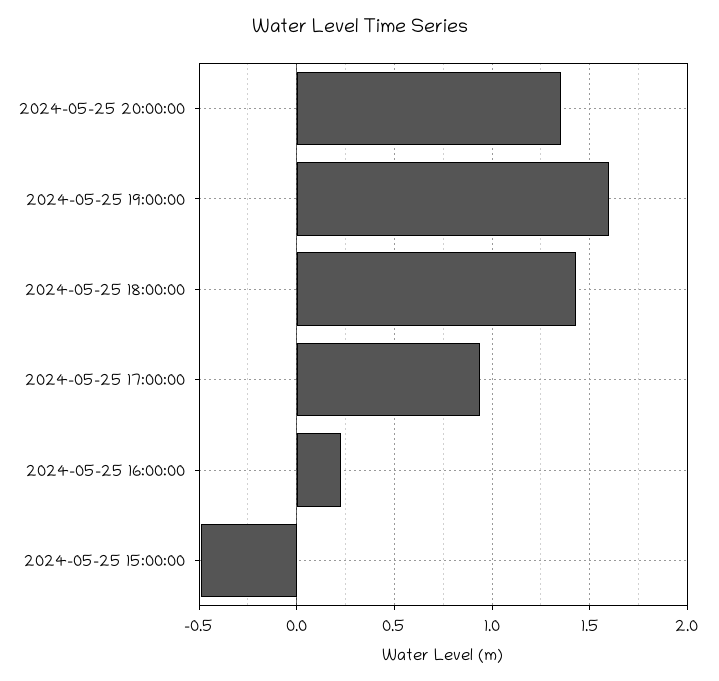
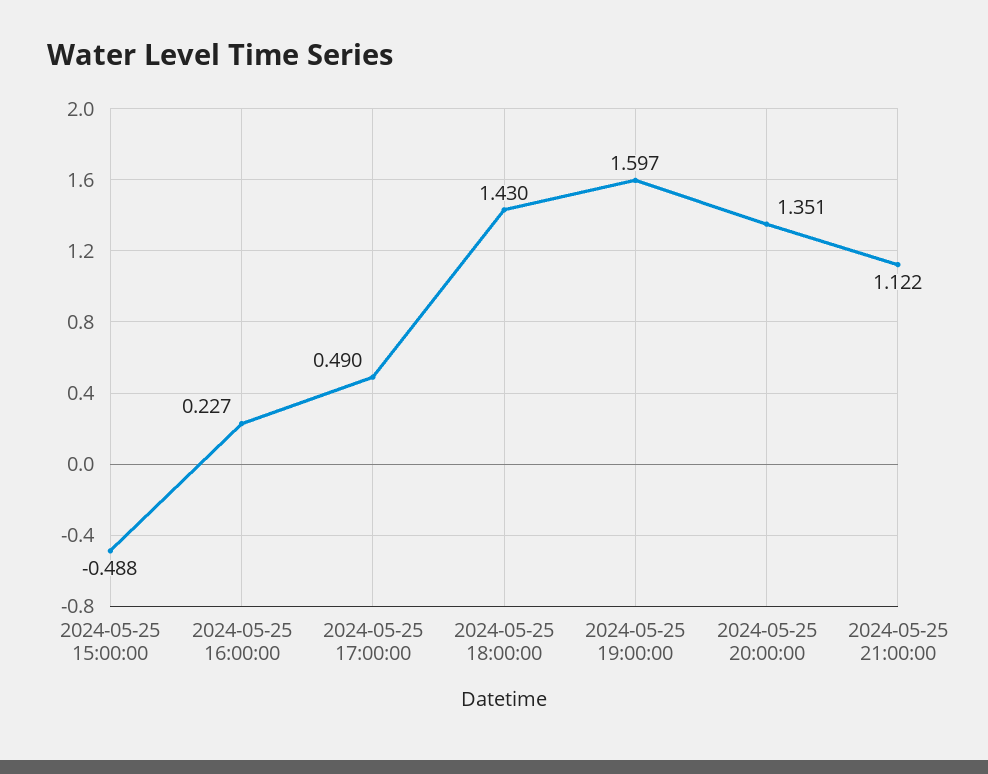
2024-05-25 17:00:00: 0.95 -> 0.49
2024-05-25 21:00:00: none -> 1.122

